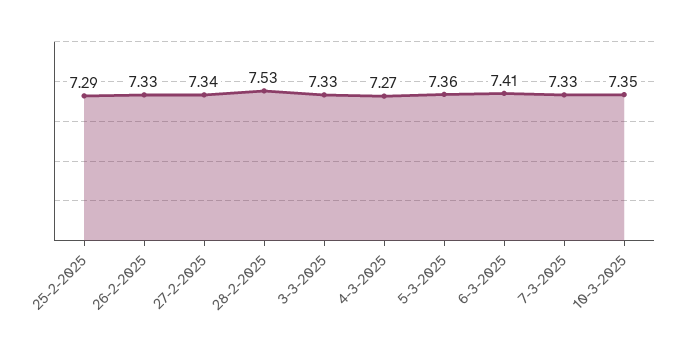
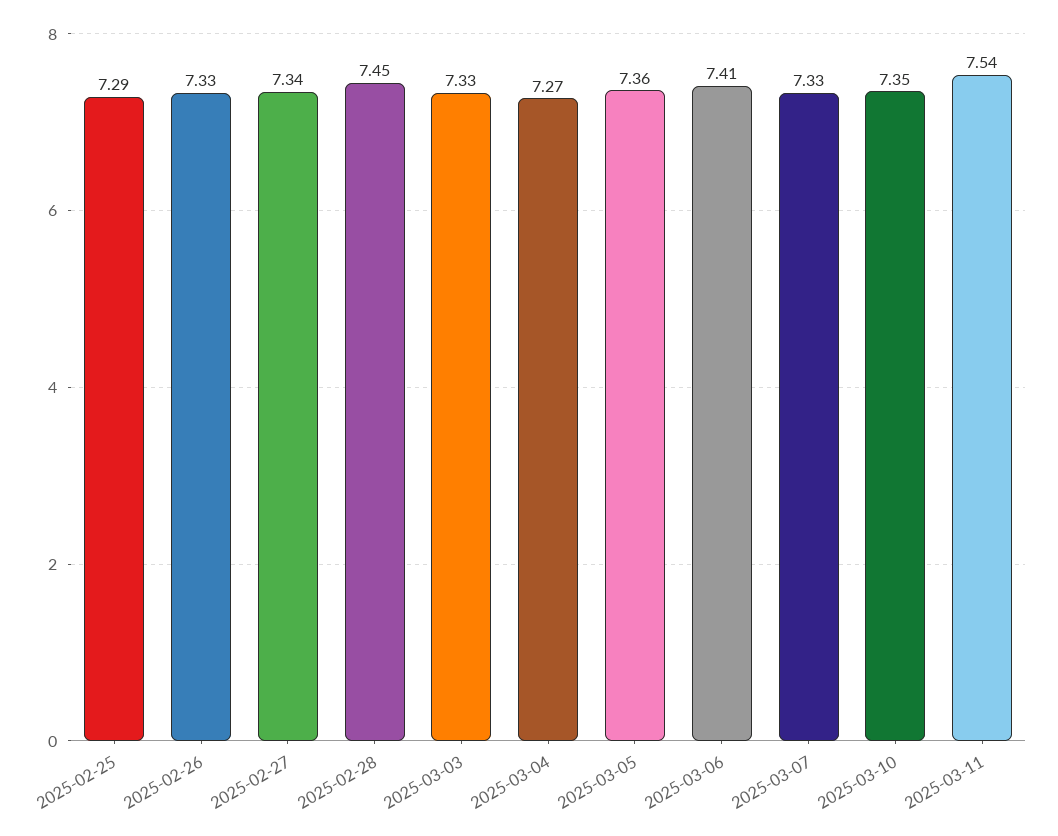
28-2-2025: 7.53 -> 7.45
2025-03-11: none -> 7.54

